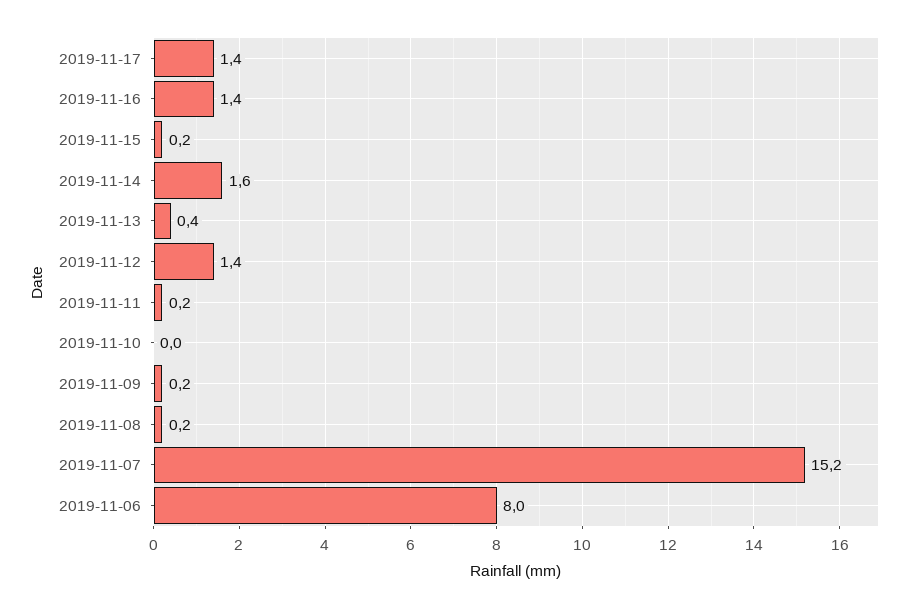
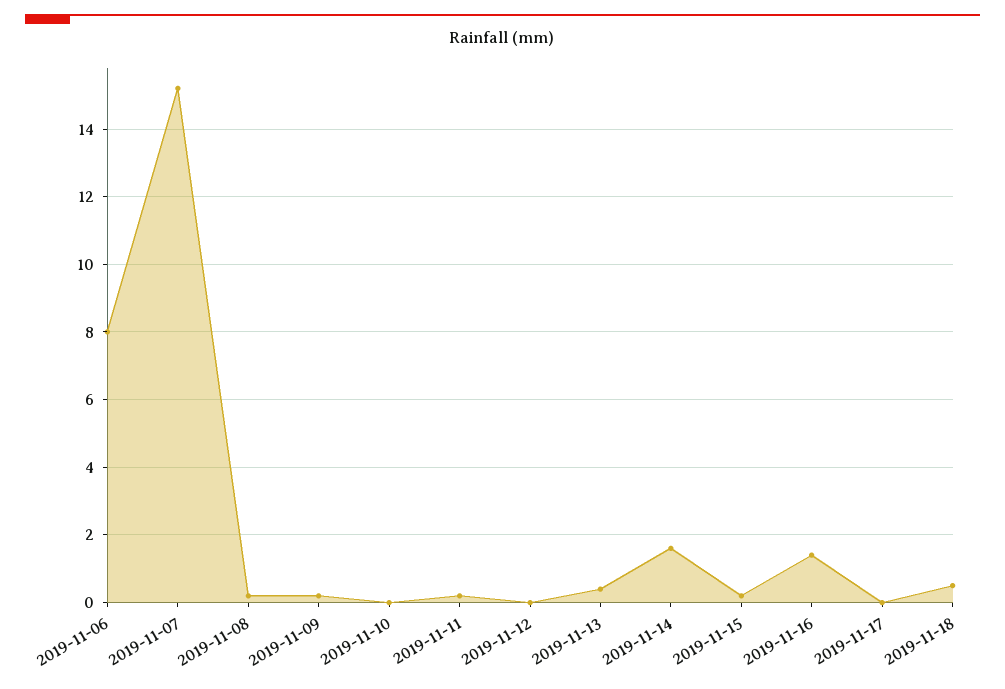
2019-11-17: 1.4 -> 0
2019-11-12: 1.4 -> 0
2019-11-18: none -> 0.5

